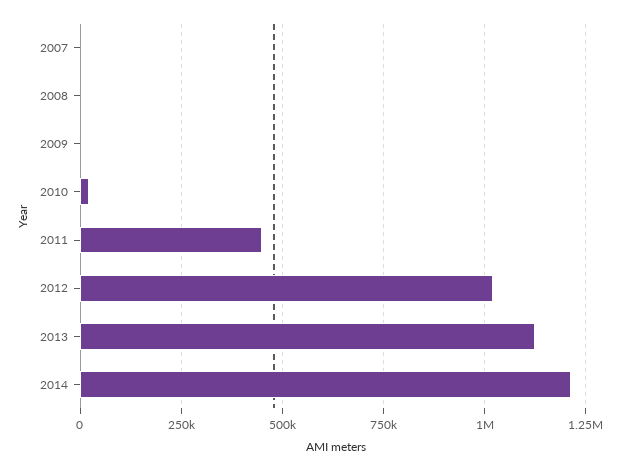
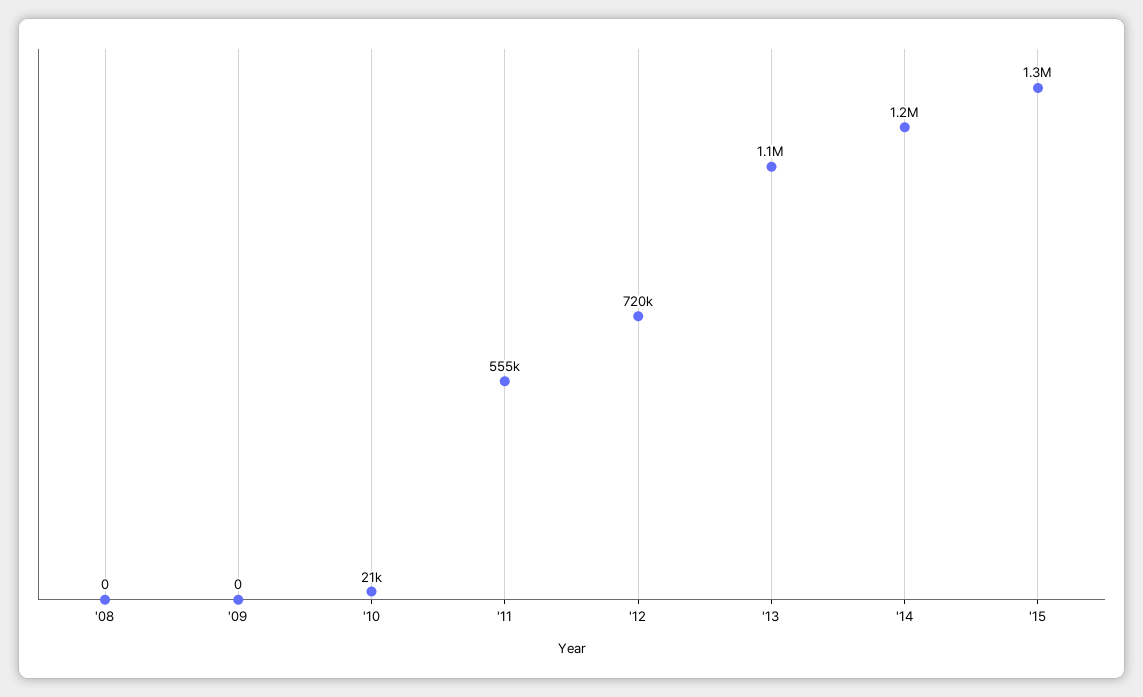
2007: 0 -> none
2011: 450000 -> 555000
2012: 1025000 -> 720000
'15: none -> 1300000

